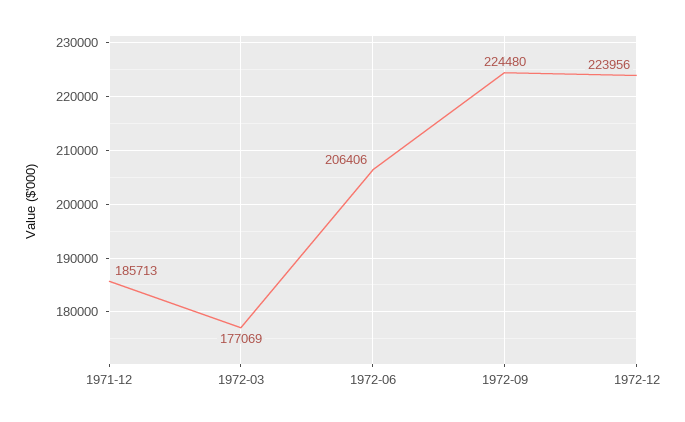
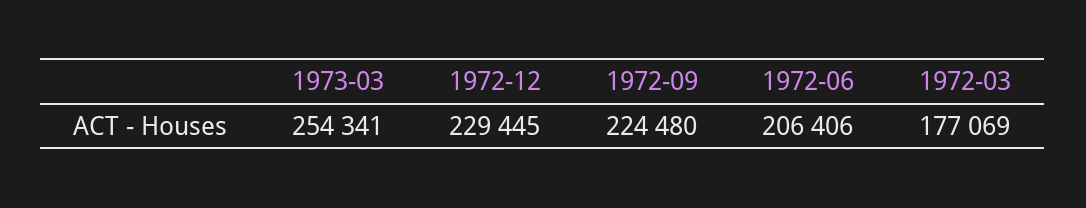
1971-12: 185713 -> none
1972-12: 223956 -> 229445
1973-03: none -> 254341

